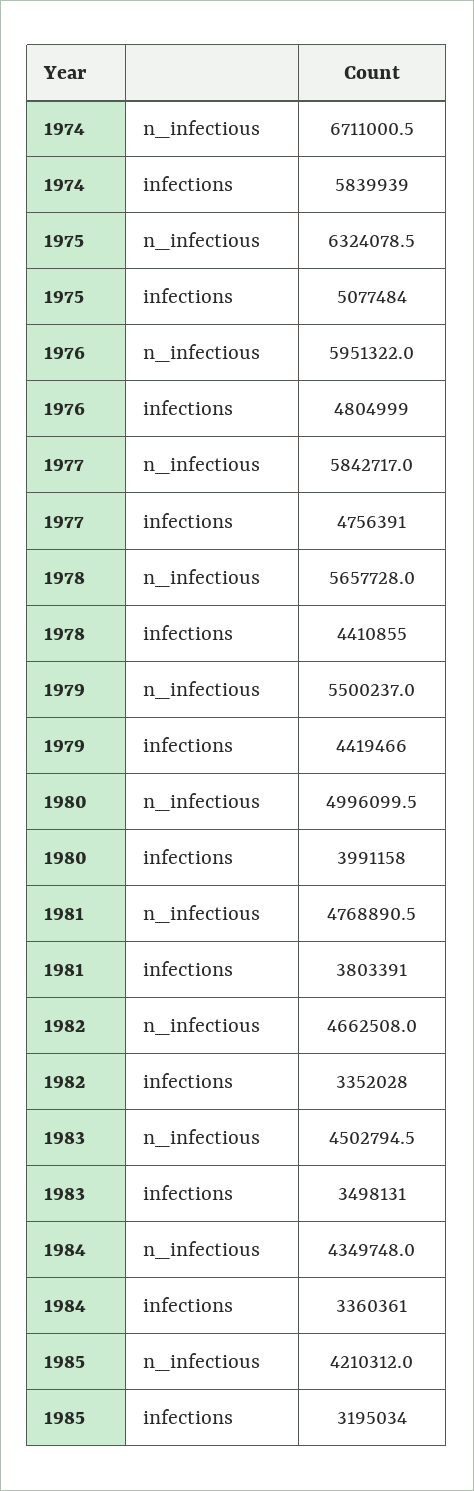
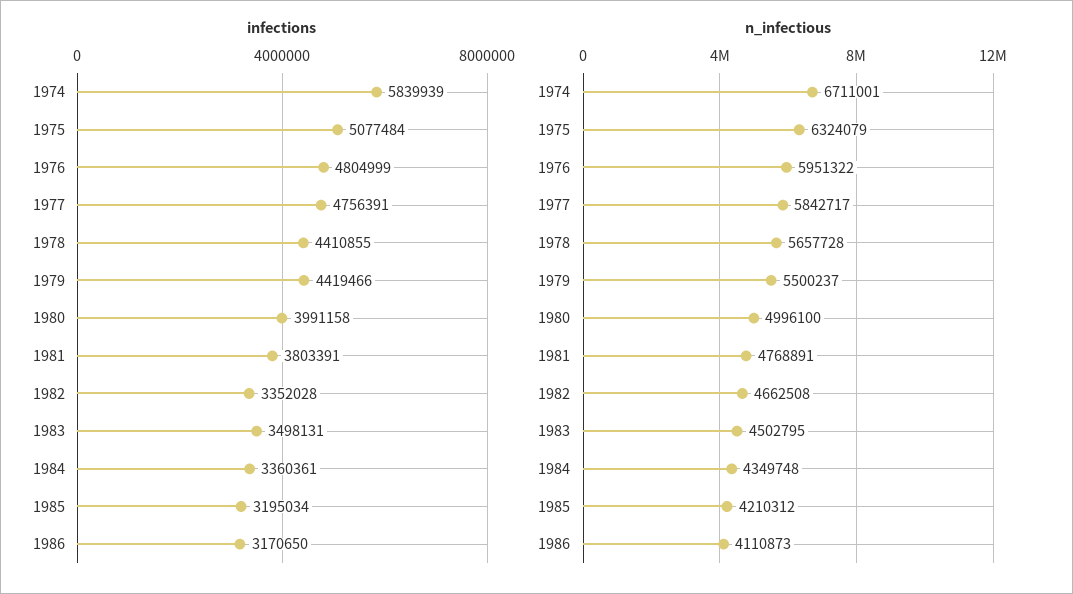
infections, 1986: none -> 3170650
n_infectious, 1986: none -> 4110873

